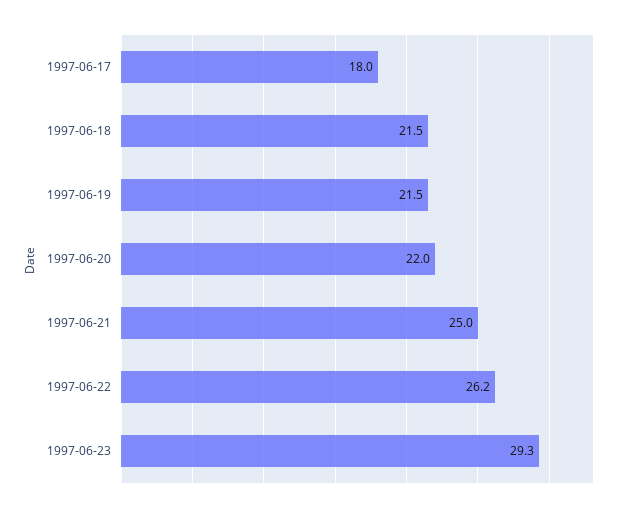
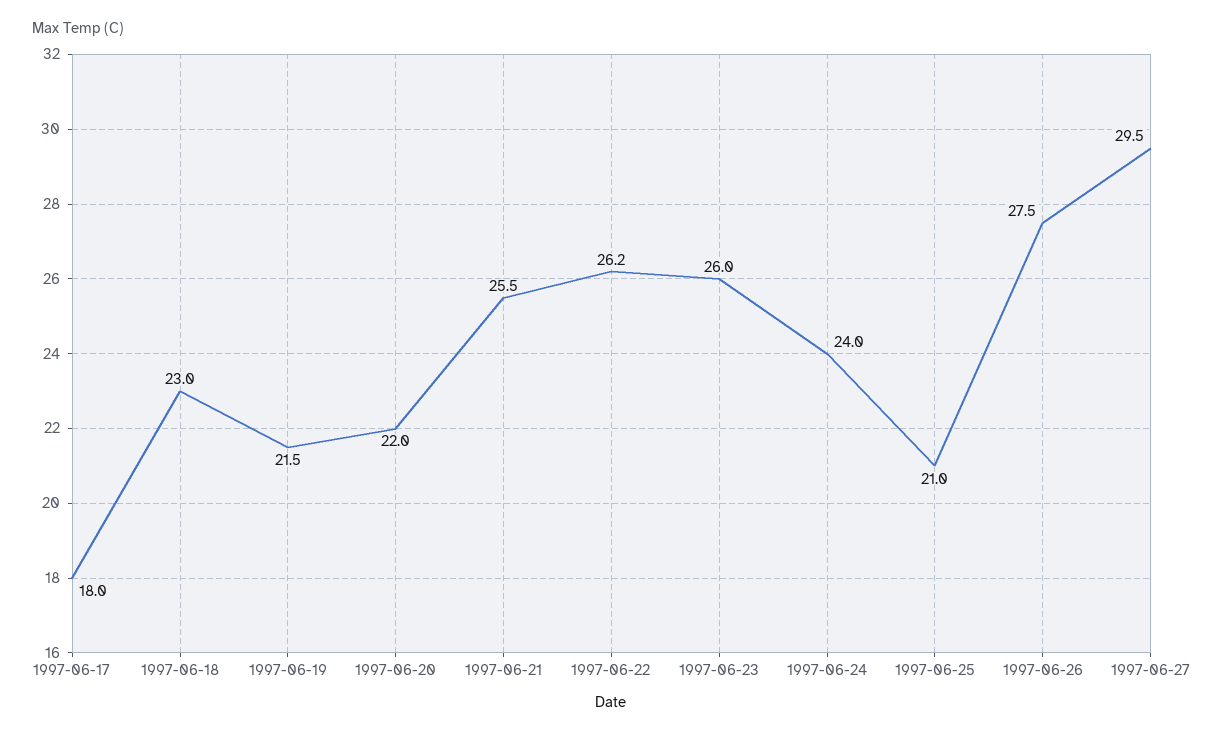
1997-06-18: 21.5 -> 23
1997-06-21: 25 -> 25.5
1997-06-23: 29.3 -> 26
1997-06-24: none -> 24
1997-06-25: none -> 21
1997-06-26: none -> 27.5
1997-06-27: none -> 29.5

